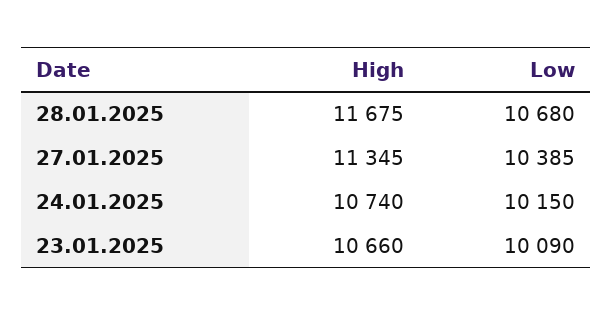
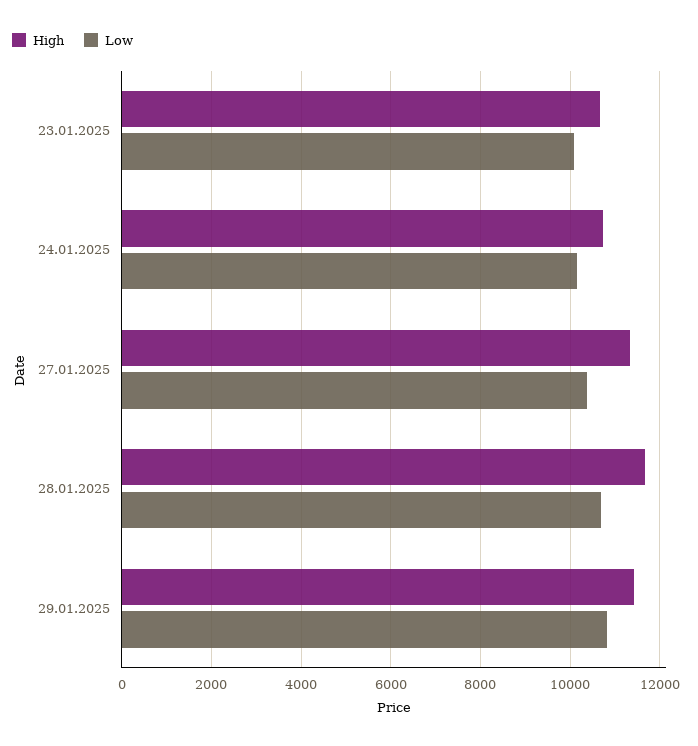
High, 29.01.2025: none -> 11400
Low, 29.01.2025: none -> 10800

